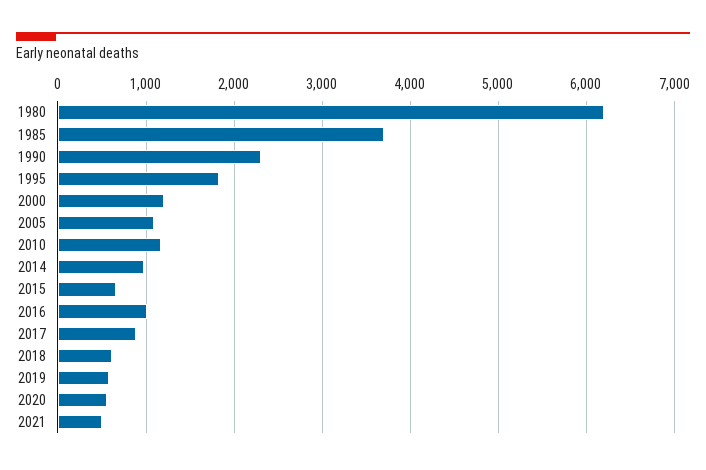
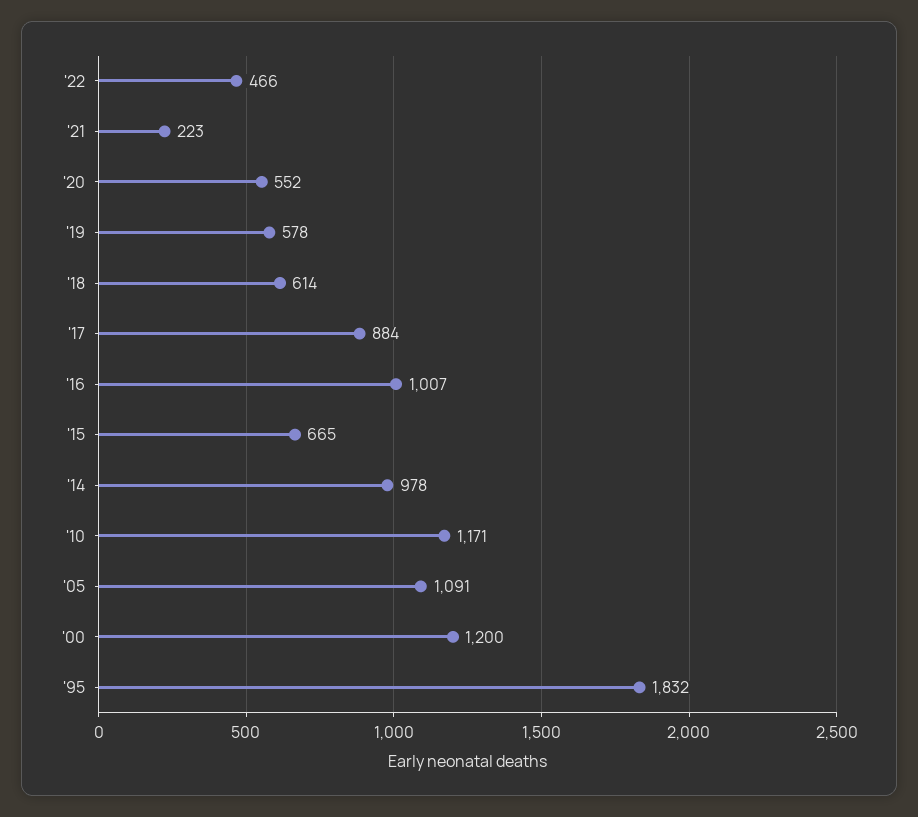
1980: 6200 -> none
1985: 3700 -> none
1990: 2300 -> none
2021: 500 -> 223
'22: none -> 466

